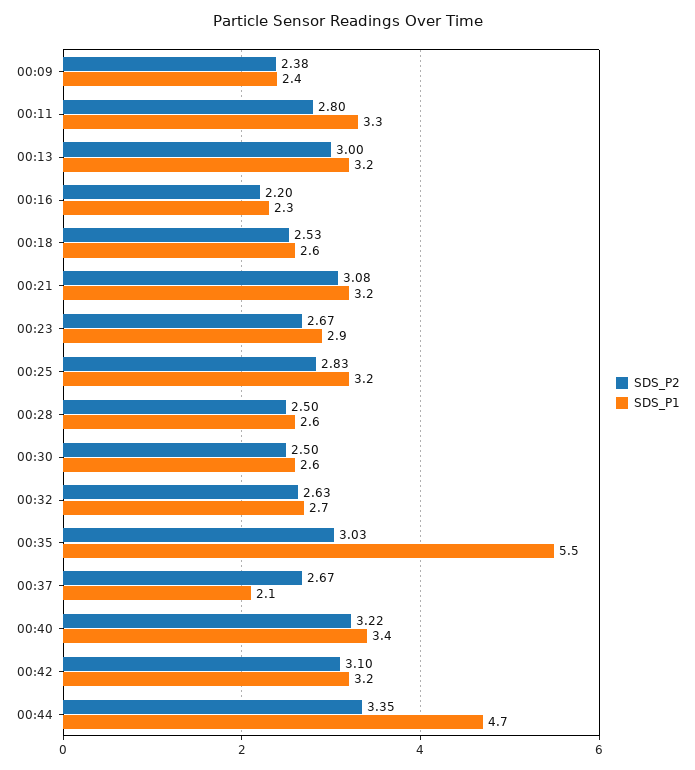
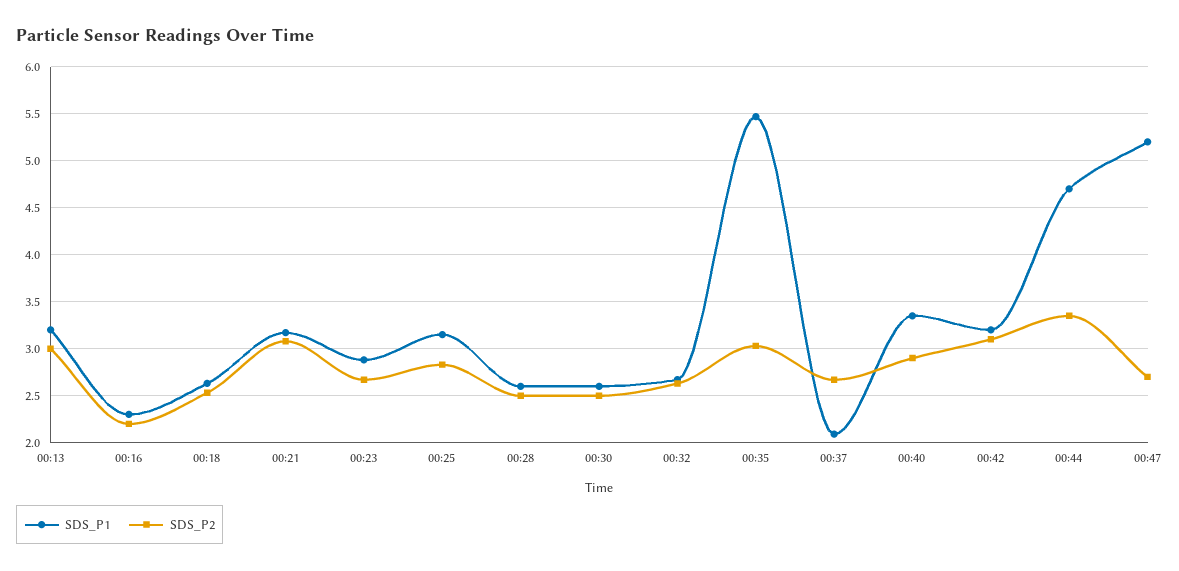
SDS_P2, 00:09: 2.38 -> none
SDS_P1, 00:09: 2.4 -> none
SDS_P2, 00:11: 2.8 -> none
SDS_P1, 00:11: 3.3 -> none
SDS_P2, 00:40: 3.22 -> 2.9
SDS_P1, 00:47: none -> 5.2
SDS_P2, 00:47: none -> 2.7

